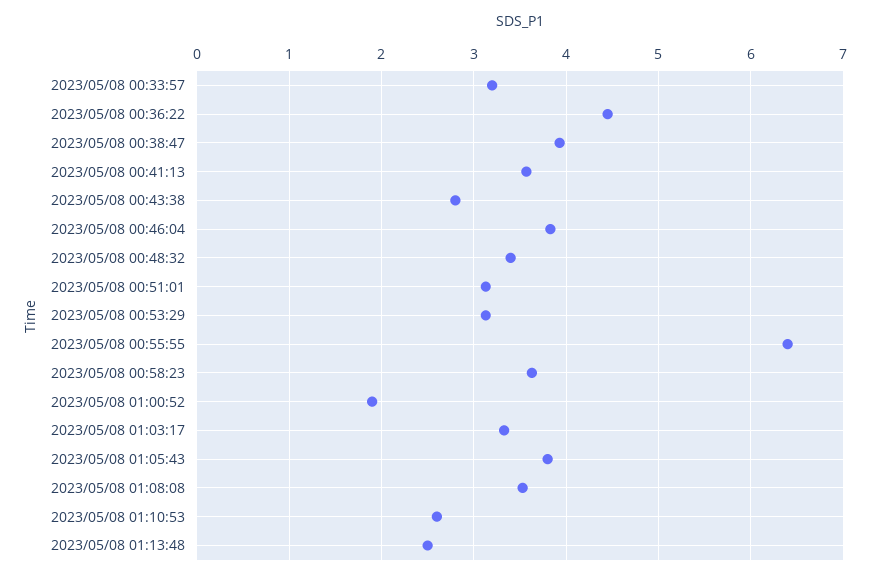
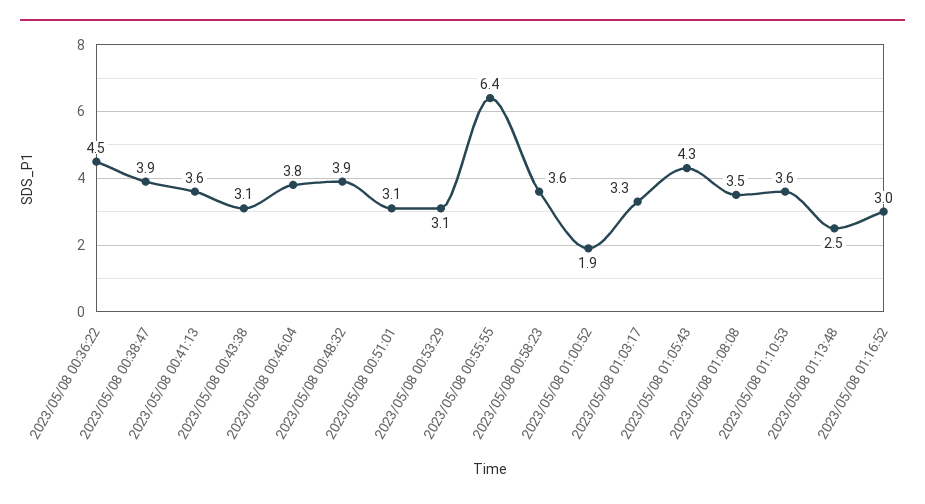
2023/05/08 00:33:57: 3.2 -> none
2023/05/08 00:43:38: 2.8 -> 3.1
2023/05/08 00:48:32: 3.4 -> 3.9
2023/05/08 01:05:43: 3.8 -> 4.3
2023/05/08 01:10:53: 2.6 -> 3.6
2023/05/08 01:16:52: none -> 3

